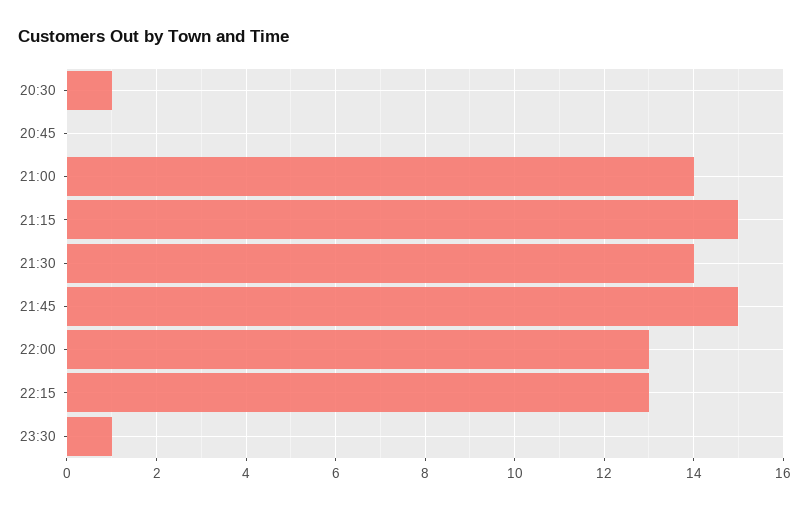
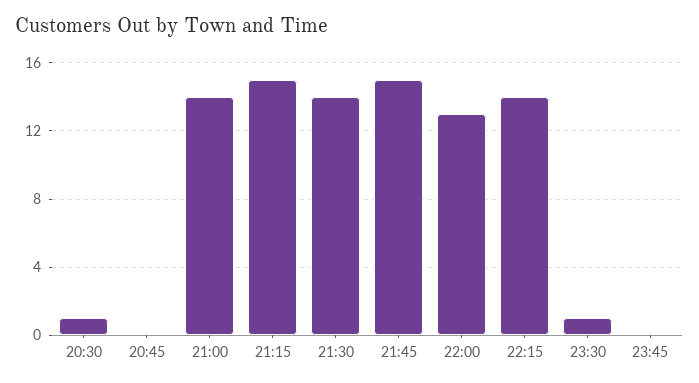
22:15: 13 -> 14
23:45: none -> 0

